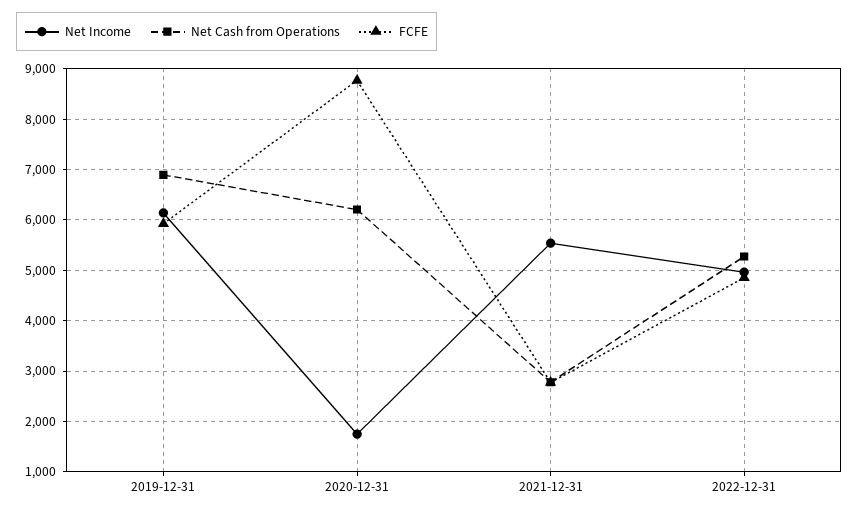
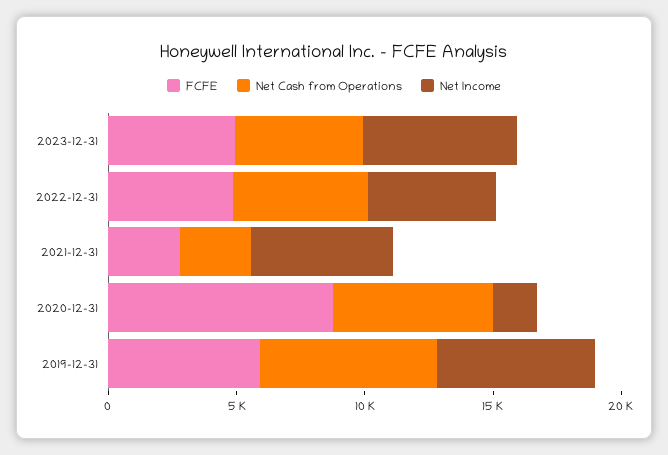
FCFE, 2023-12-31: none -> 5000
Net Cash from Operations, 2023-12-31: none -> 5000
Net Income, 2023-12-31: none -> 6000

